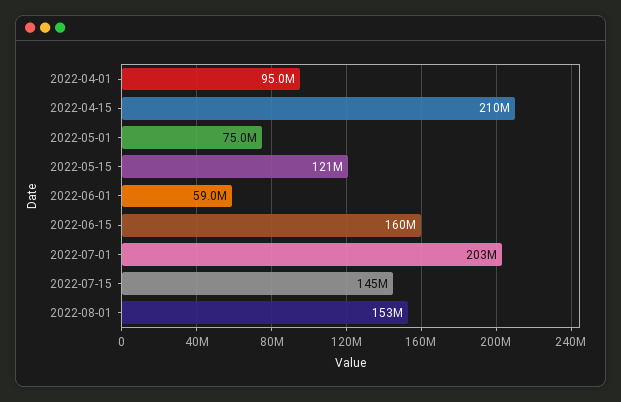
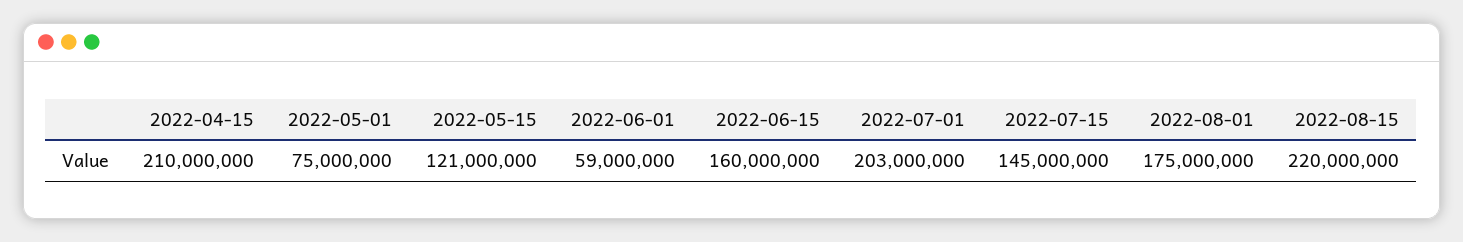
2022-04-01: 95000000 -> none
2022-08-01: 153000000 -> 175000000
2022-08-15: none -> 220000000

